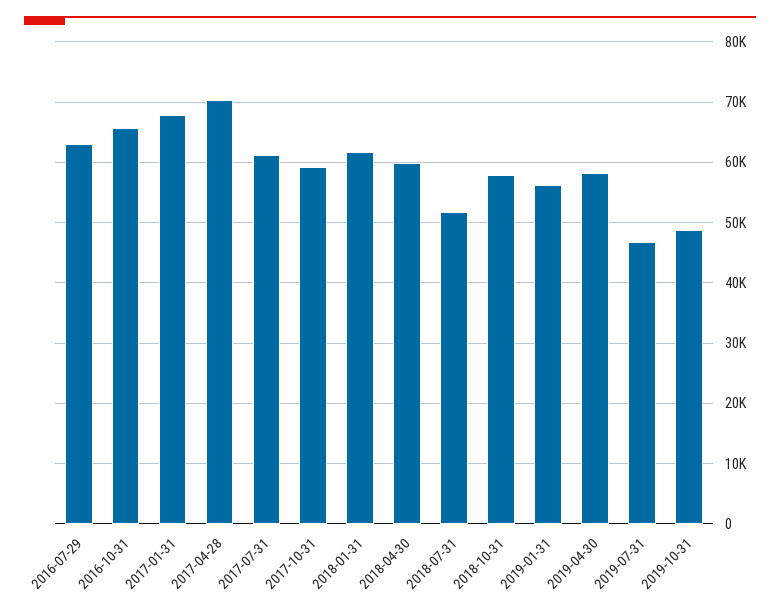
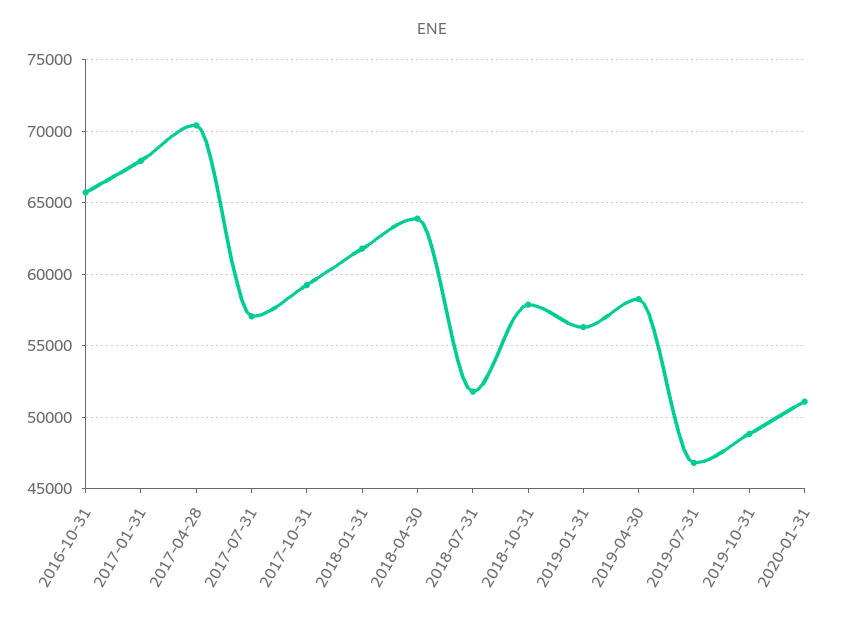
2016-07-29: 63000 -> none
2017-07-31: 61000 -> 57000
2018-04-30: 60000 -> 64000
2020-01-31: none -> 51000

